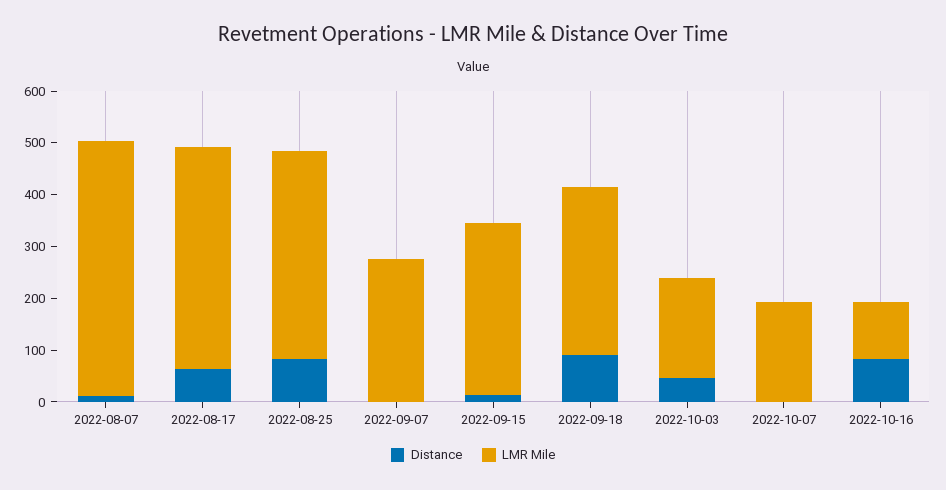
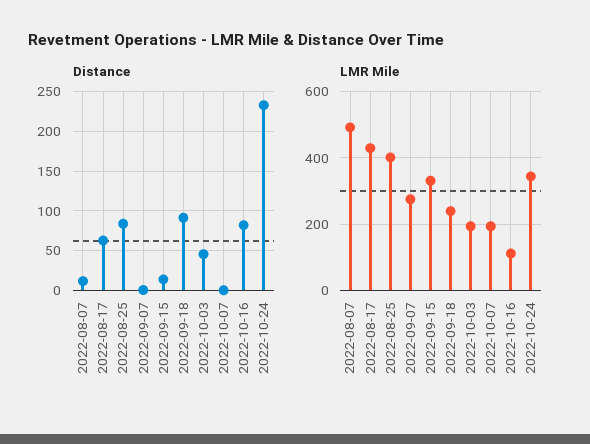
LMR Mile, 2022-09-18: 320 -> 240
Distance, 2022-10-24: none -> 230
LMR Mile, 2022-10-24: none -> 340

